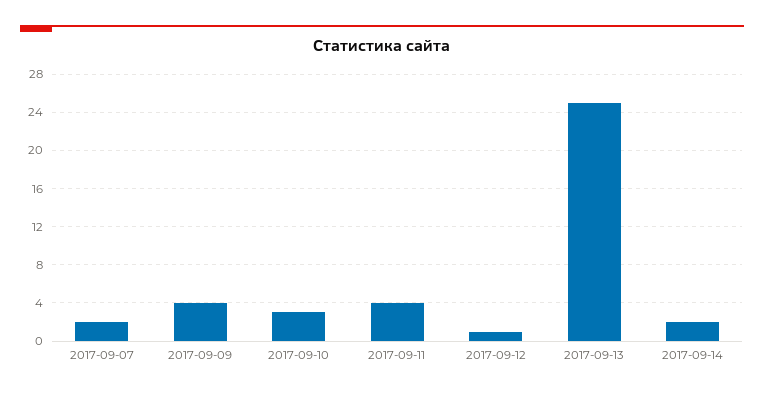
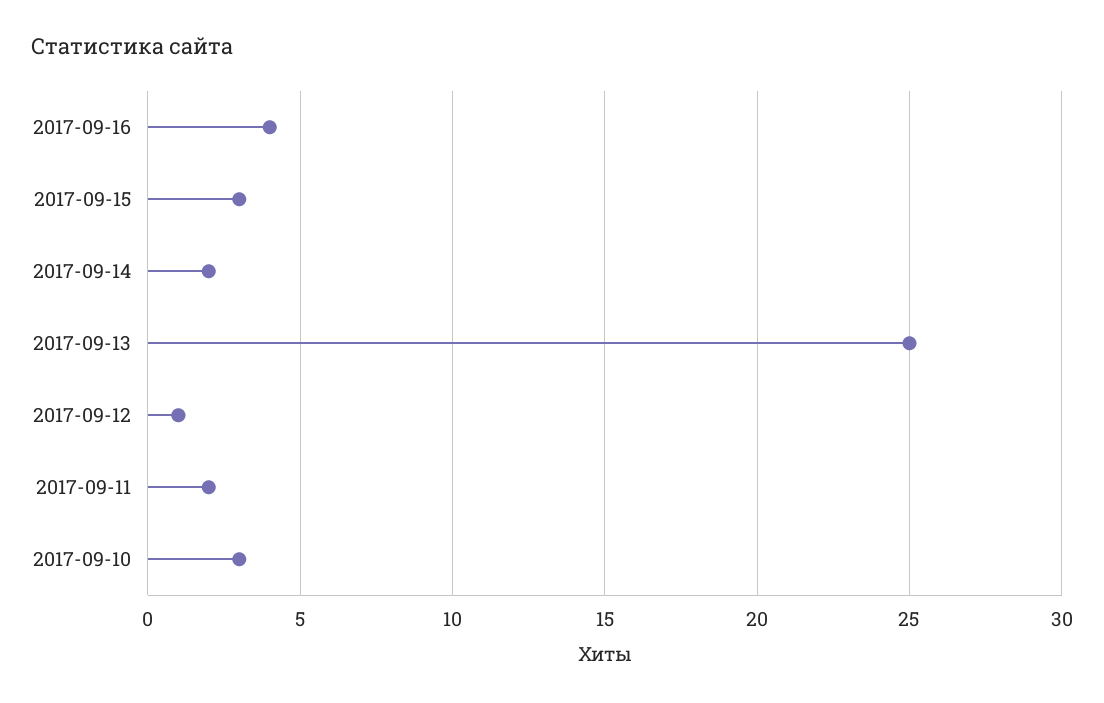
2017-09-07: 2 -> none
2017-09-09: 4 -> none
2017-09-11: 4 -> 2
2017-09-16: none -> 4
2017-09-15: none -> 3

